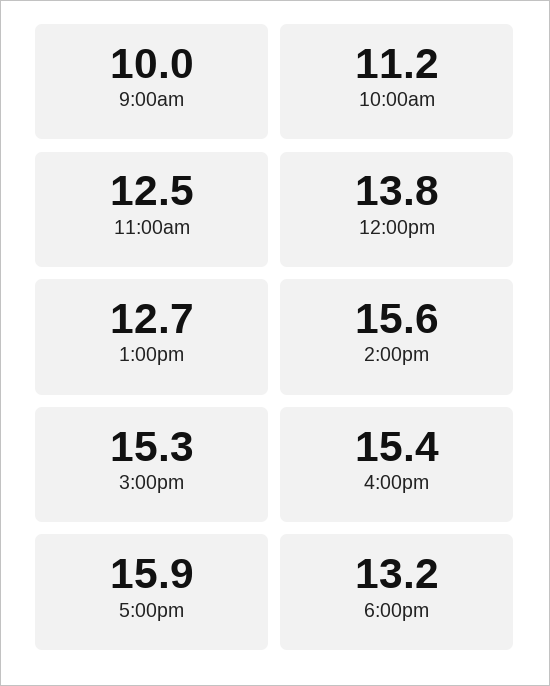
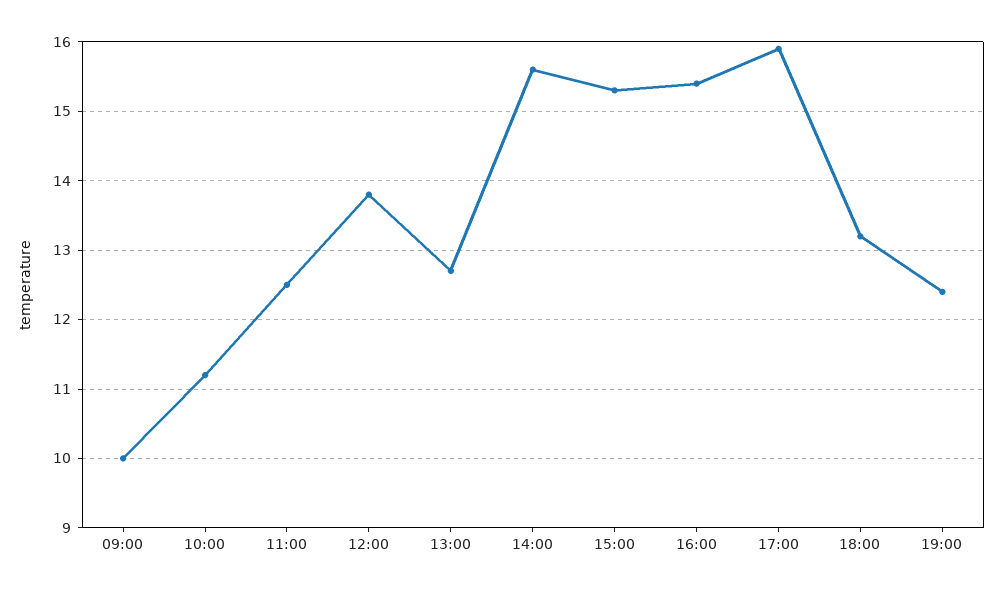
19:00: none -> 12.4

